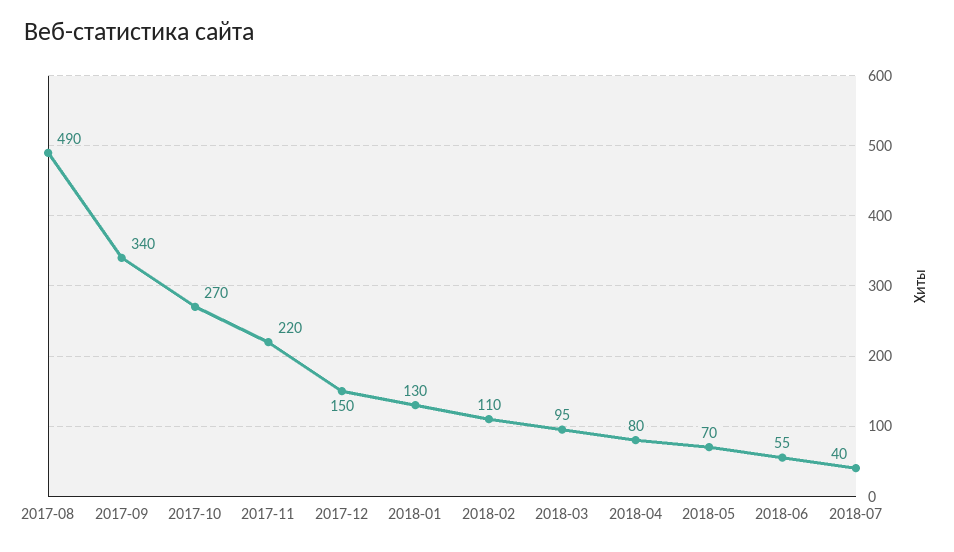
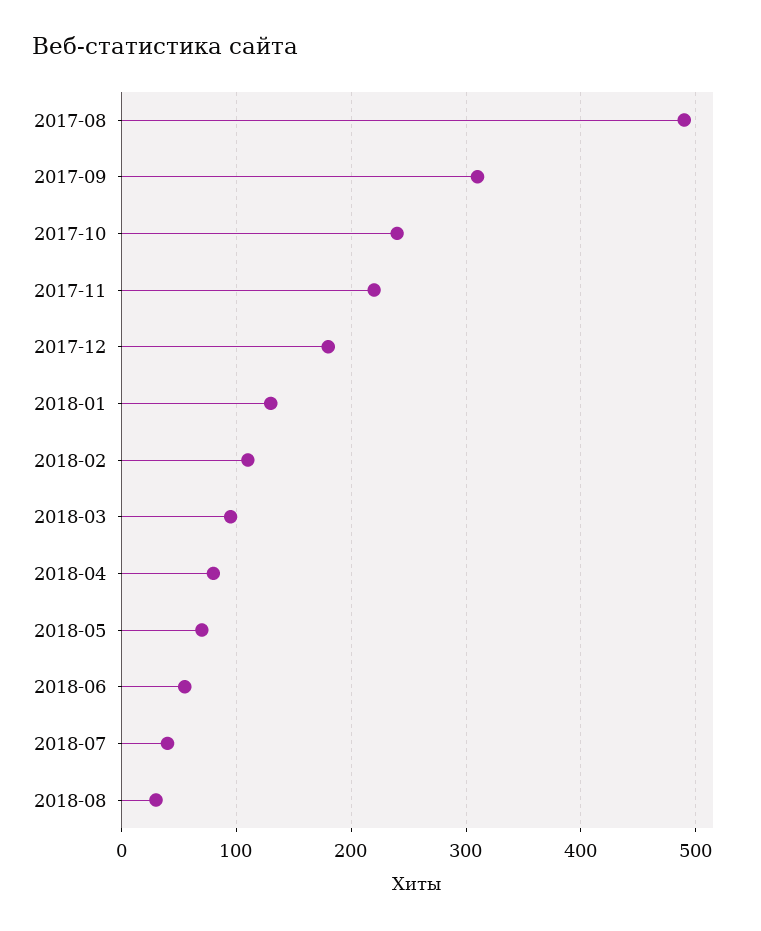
2017-09: 340 -> 310
2017-10: 270 -> 240
2017-12: 150 -> 180
2018-08: none -> 30

